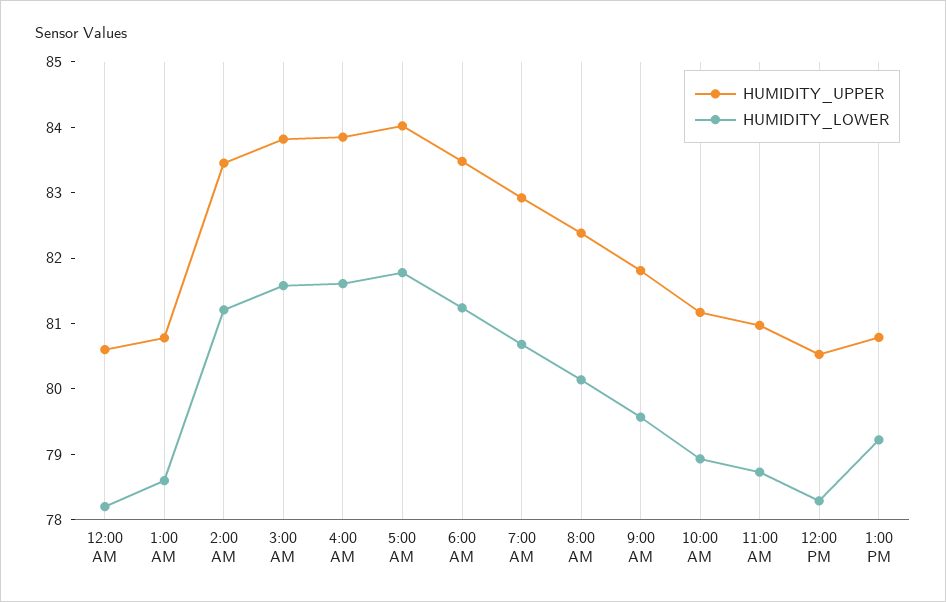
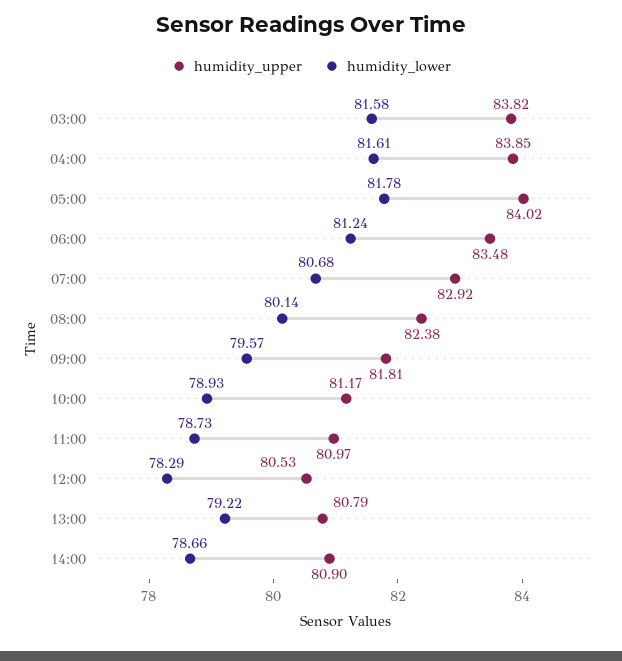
HUMIDITY_UPPER, 12:00 AM: 80.6 -> none
HUMIDITY_LOWER, 12:00 AM: 78.2 -> none
HUMIDITY_UPPER, 1:00 AM: 80.8 -> none
HUMIDITY_LOWER, 1:00 AM: 78.6 -> none
HUMIDITY_UPPER, 2:00 AM: 83.4 -> none
HUMIDITY_LOWER, 2:00 AM: 81.2 -> none
HUMIDITY_UPPER, 14:00: none -> 80.9
HUMIDITY_LOWER, 14:00: none -> 78.66

